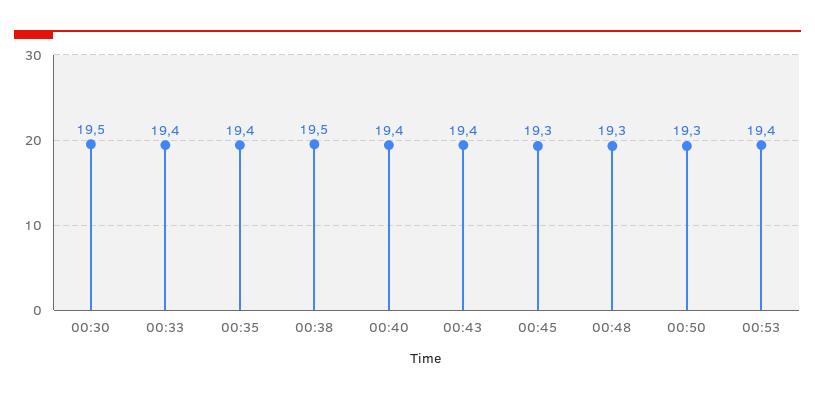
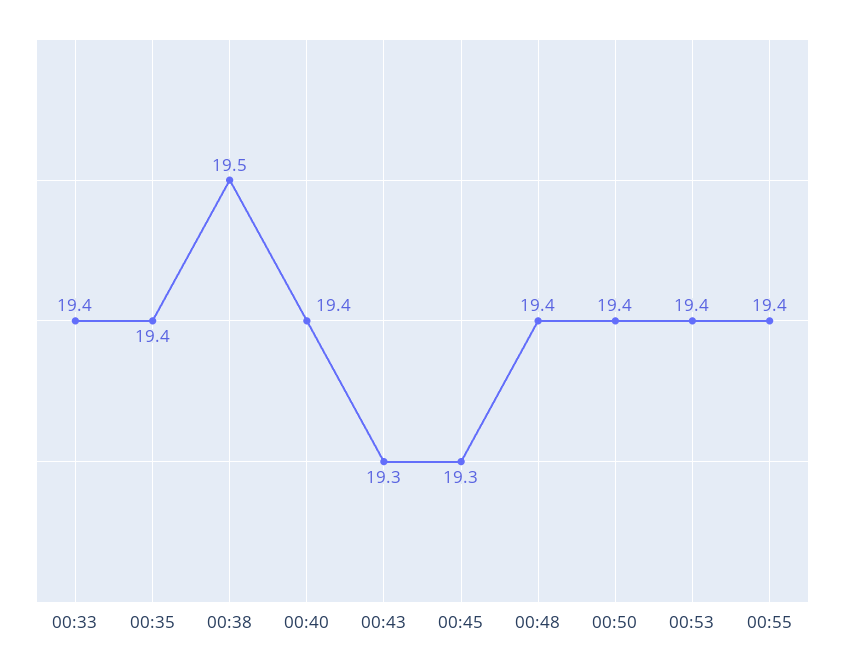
00:30: 19.5 -> none
00:43: 19.4 -> 19.3
00:48: 19.3 -> 19.4
00:50: 19.3 -> 19.4
00:55: none -> 19.4

